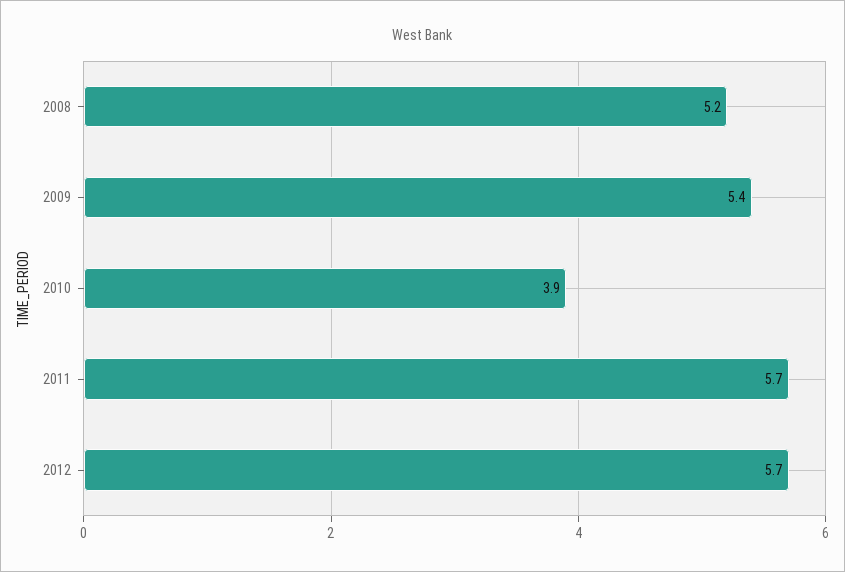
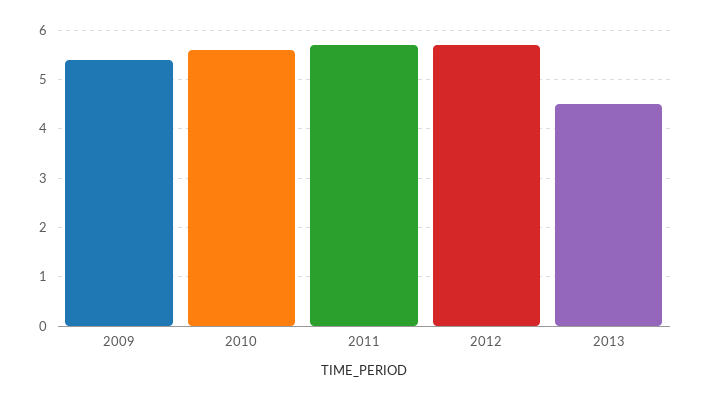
2008: 5.2 -> none
2010: 3.9 -> 5.5
2013: none -> 4.5

